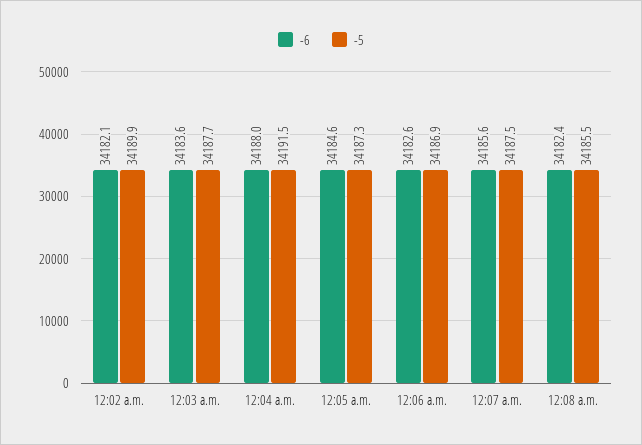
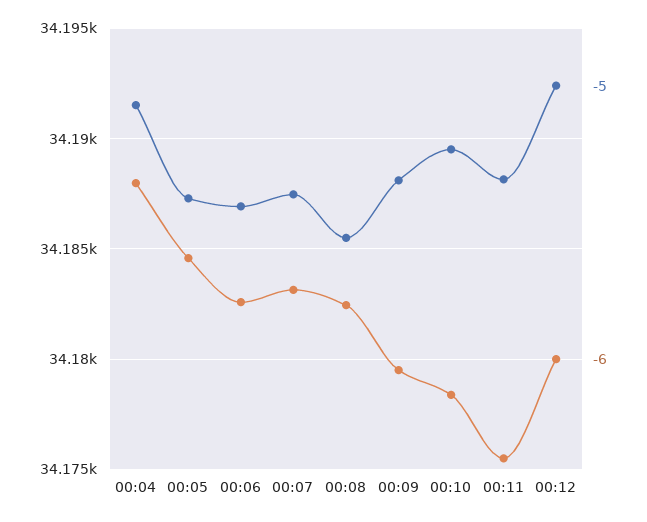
-6, 12:02 a.m.: 34182.1 -> none
-5, 12:02 a.m.: 34189.9 -> none
-6, 12:03 a.m.: 34183.6 -> none
-5, 12:03 a.m.: 34187.7 -> none
-6, 12:07 a.m.: 34185.6 -> 34183
-5, 00:09: none -> 34188
-6, 00:09: none -> 34179.5
-5, 00:10: none -> 34189.5
-6, 00:10: none -> 34178.5
-5, 00:11: none -> 34188
-6, 00:11: none -> 34175.5
-5, 00:12: none -> 34192.5
-6, 00:12: none -> 34180

